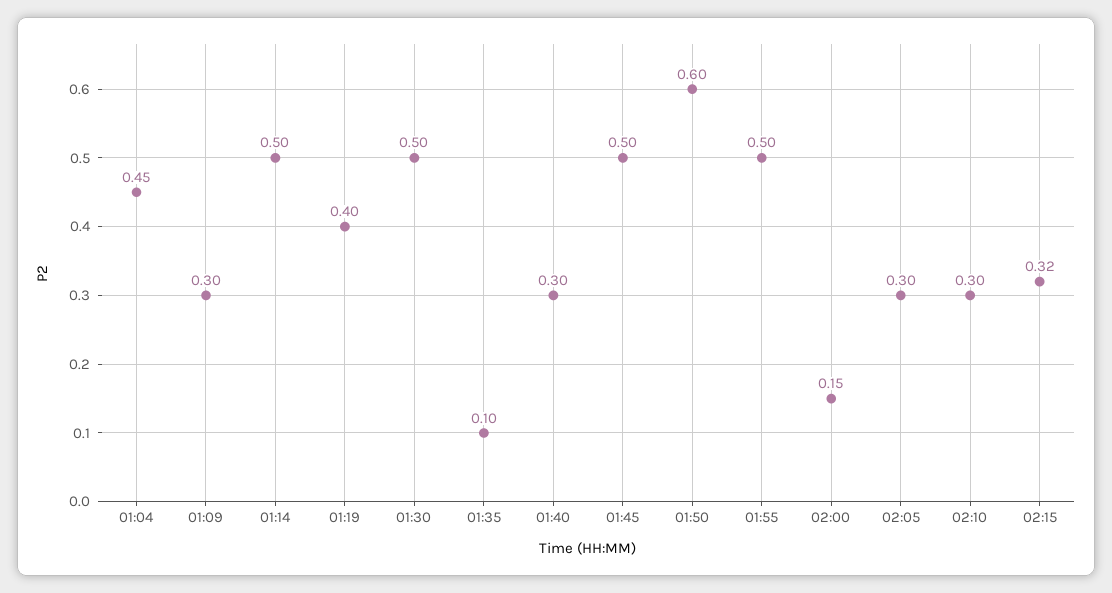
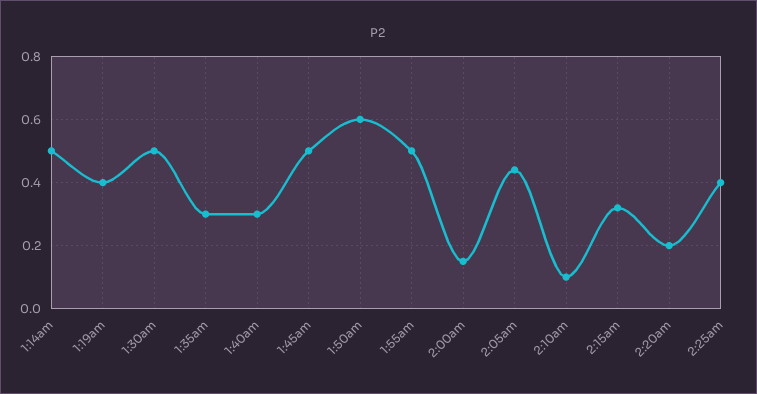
01:04: 0.45 -> none
01:09: 0.3 -> none
01:35: 0.1 -> 0.3
02:05: 0.3 -> 0.45
02:10: 0.3 -> 0.1
2:20am: none -> 0.2
2:25am: none -> 0.4

